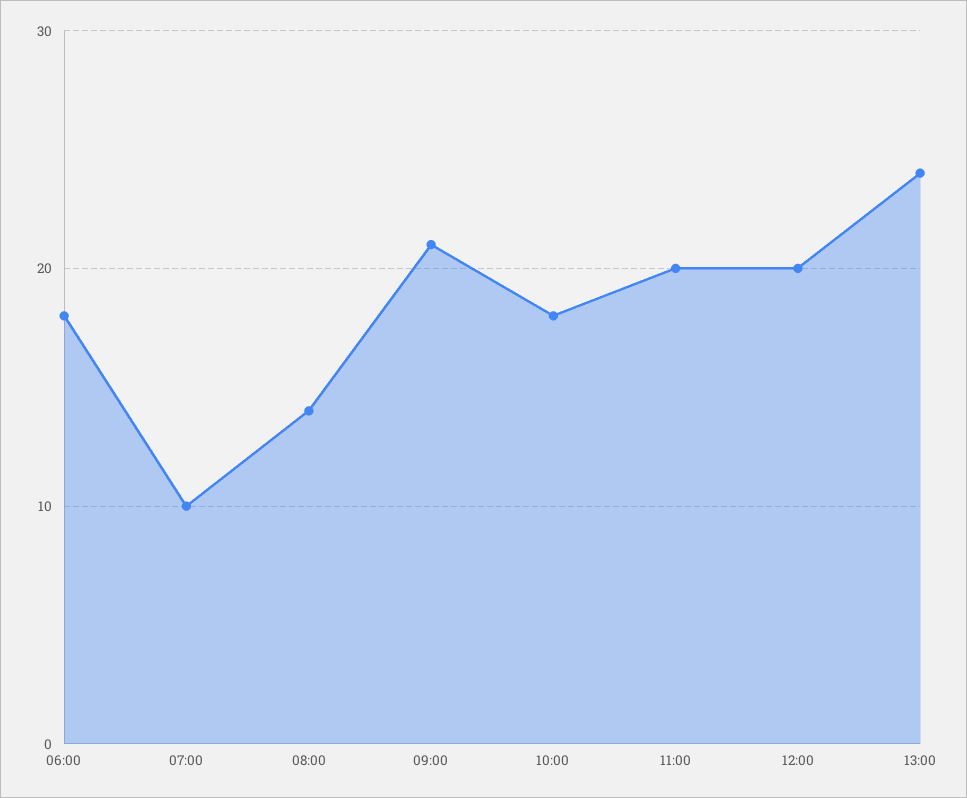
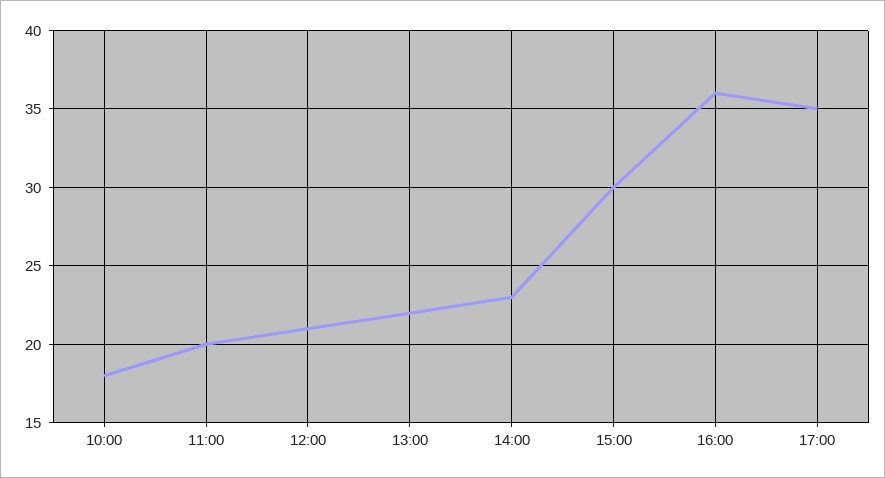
06:00: 18 -> none
07:00: 10 -> none
08:00: 14 -> none
09:00: 21 -> none
12:00: 20 -> 21
13:00: 24 -> 22
14:00: none -> 23
15:00: none -> 30
16:00: none -> 36
17:00: none -> 35

